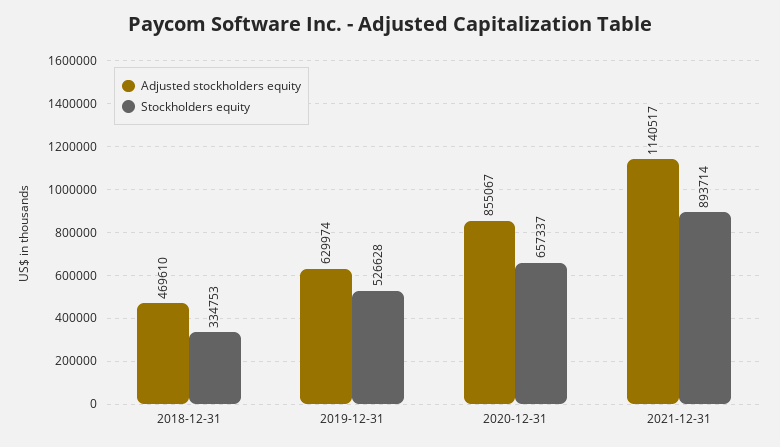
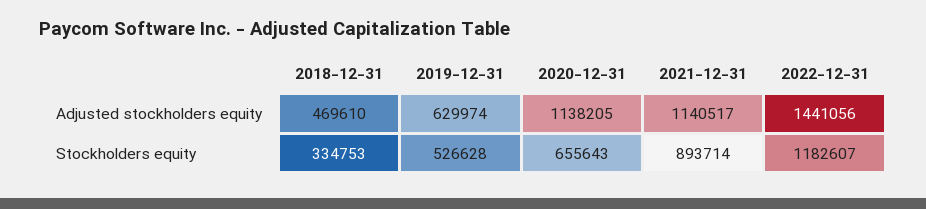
Adjusted stockholders equity, 2020-12-31: 855067 -> 1138205
Stockholders equity, 2020-12-31: 657337 -> 655643
Adjusted stockholders equity, 2022-12-31: none -> 1441056
Stockholders equity, 2022-12-31: none -> 1182607

